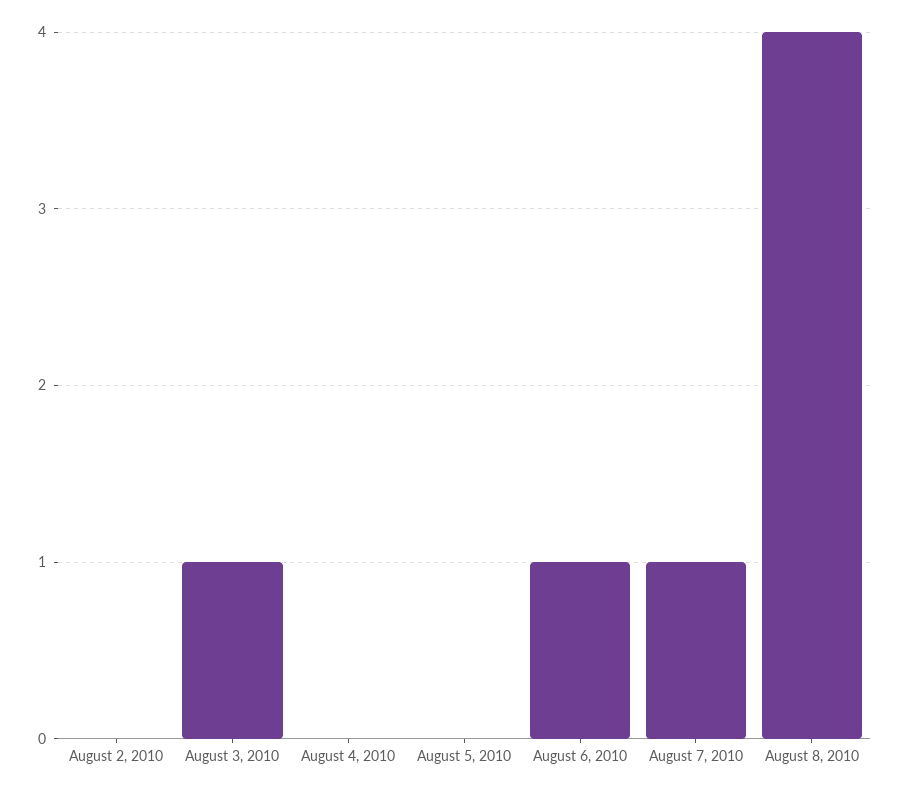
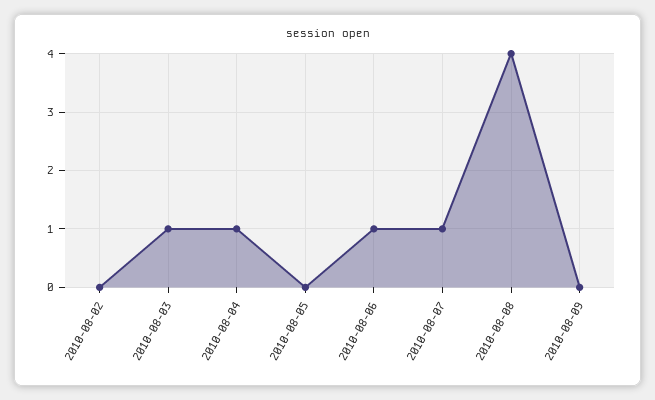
August 4, 2010: 0 -> 1
2010-08-09: none -> 0

